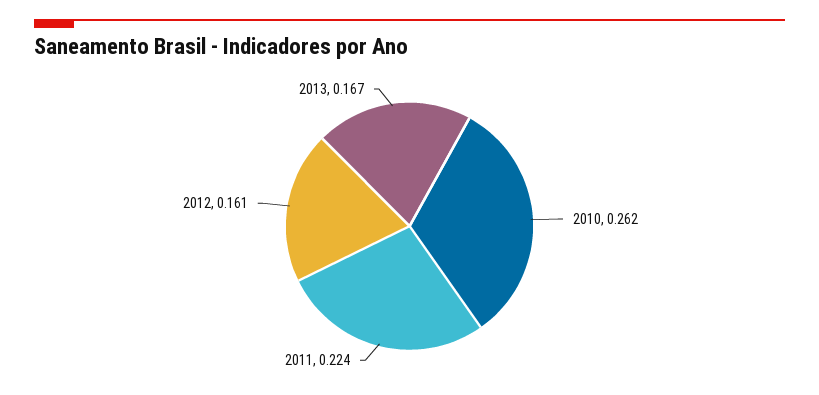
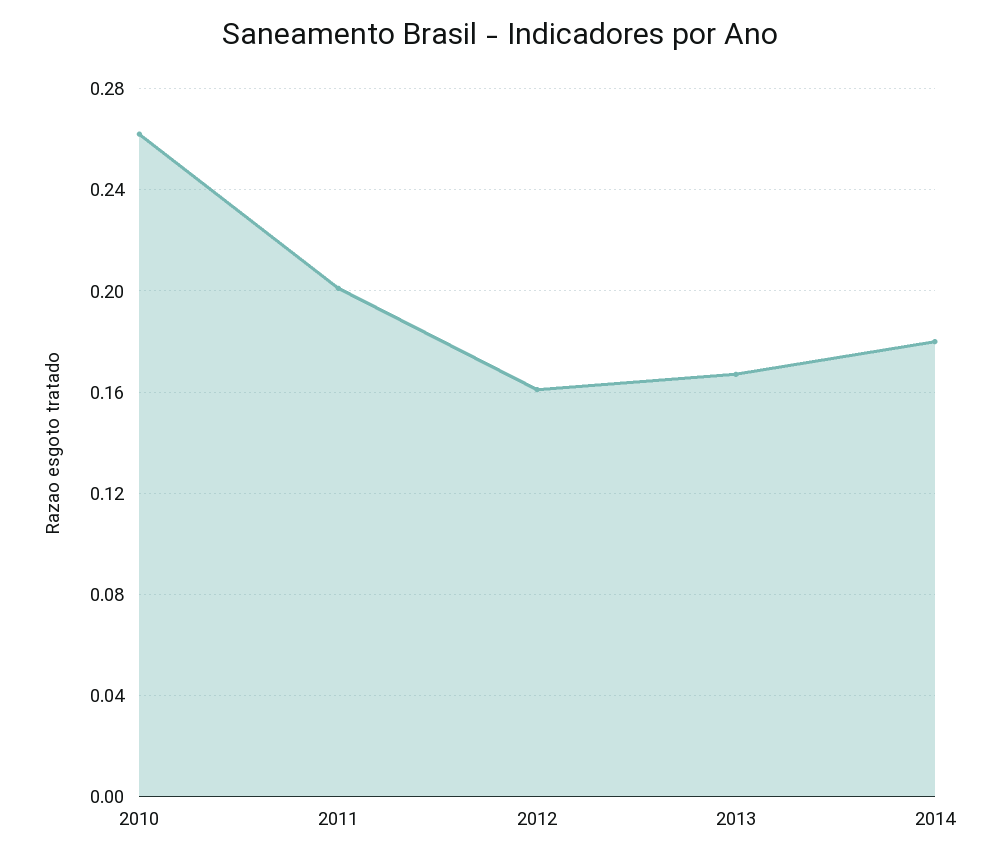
2011: 0.224 -> 0.2
2014: none -> 0.18

